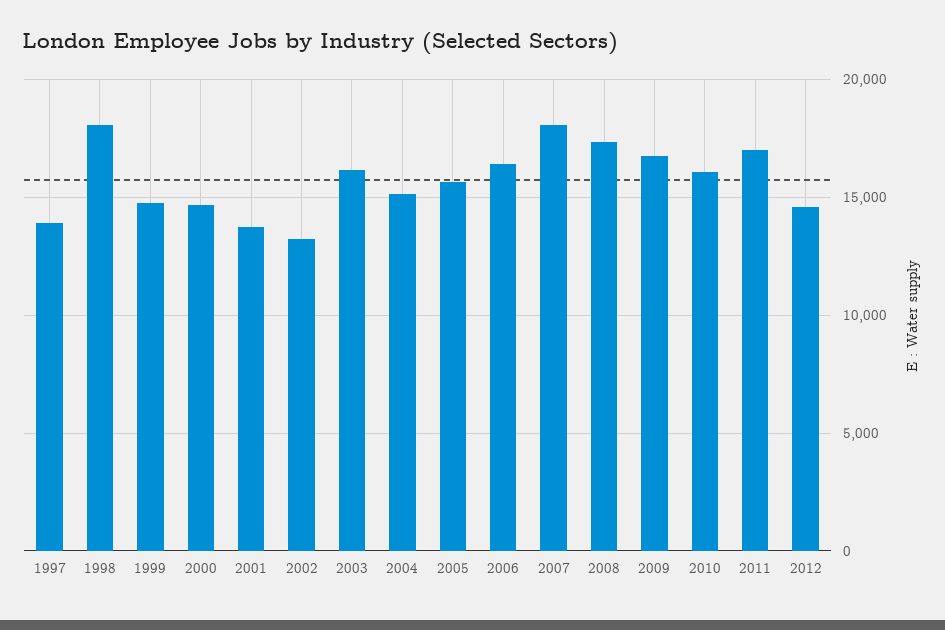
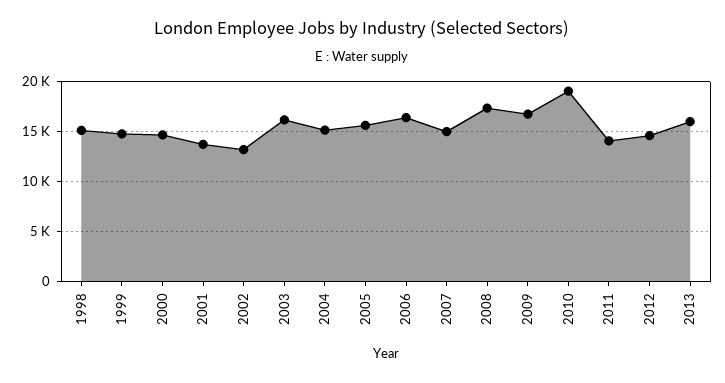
1997: 14000 -> none
1998: 18000 -> 15000
2007: 18000 -> 15000
2010: 16000 -> 19000
2011: 17000 -> 14000
2013: none -> 16000

